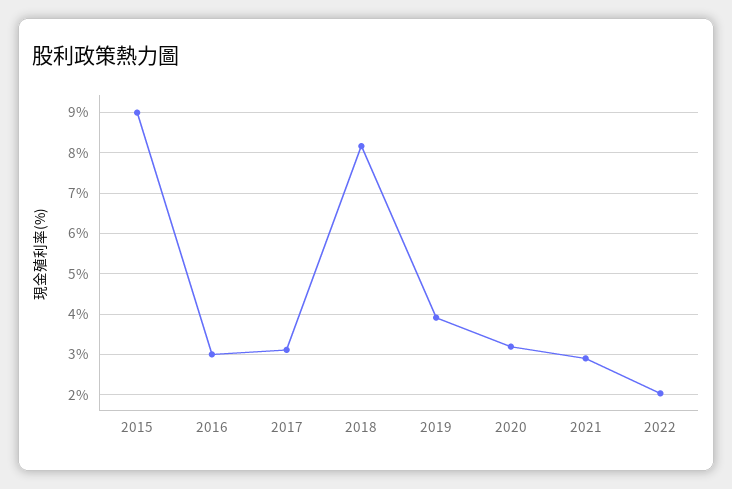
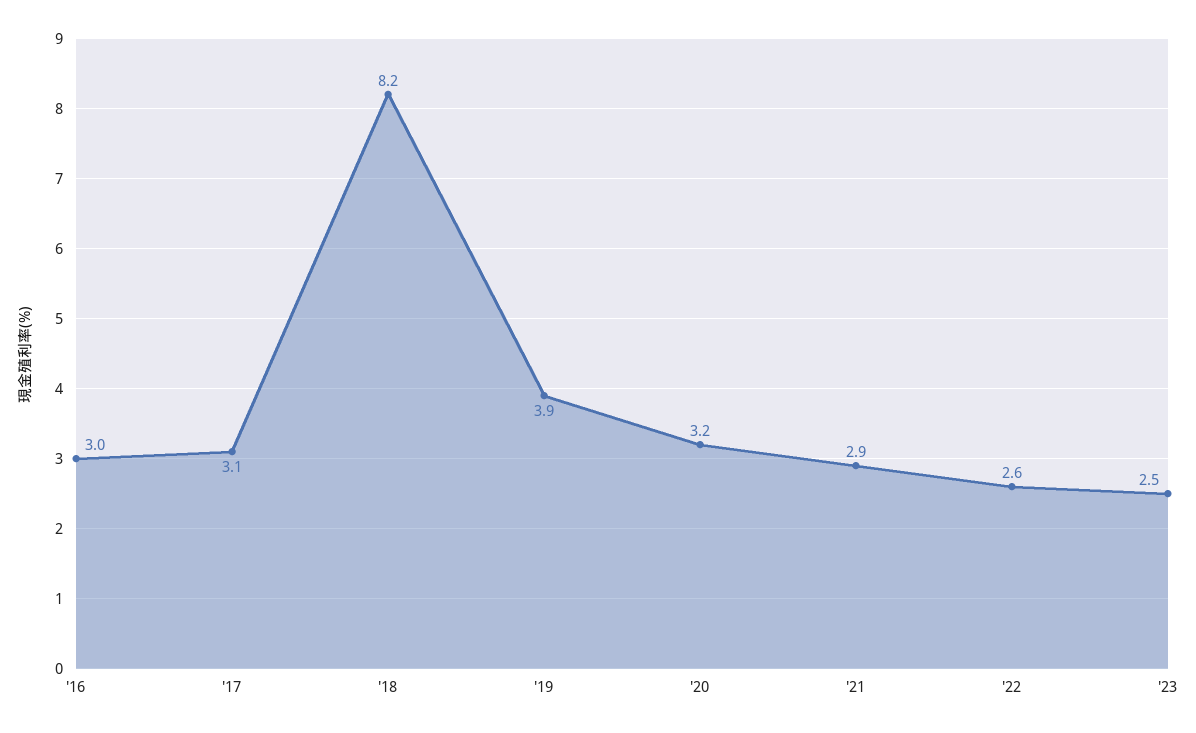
2015: 9 -> none
2022: 2 -> 2.6
'23: none -> 2.5

